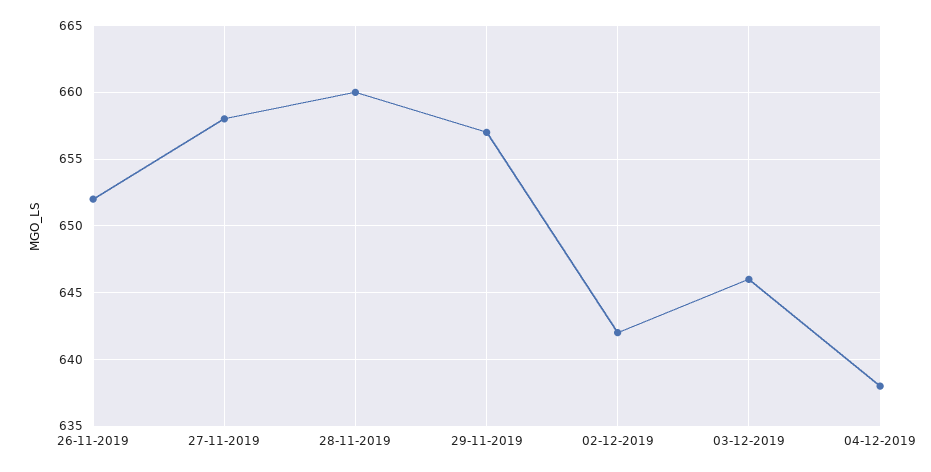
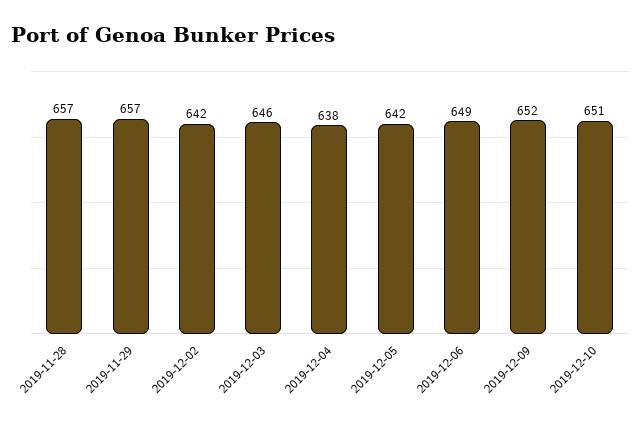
26-11-2019: 652 -> none
27-11-2019: 658 -> none
28-11-2019: 660 -> 657
2019-12-05: none -> 642
2019-12-06: none -> 649
2019-12-09: none -> 652
2019-12-10: none -> 651

